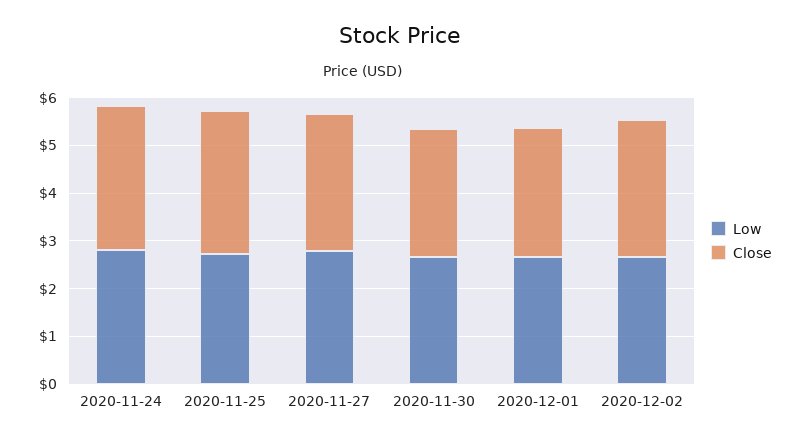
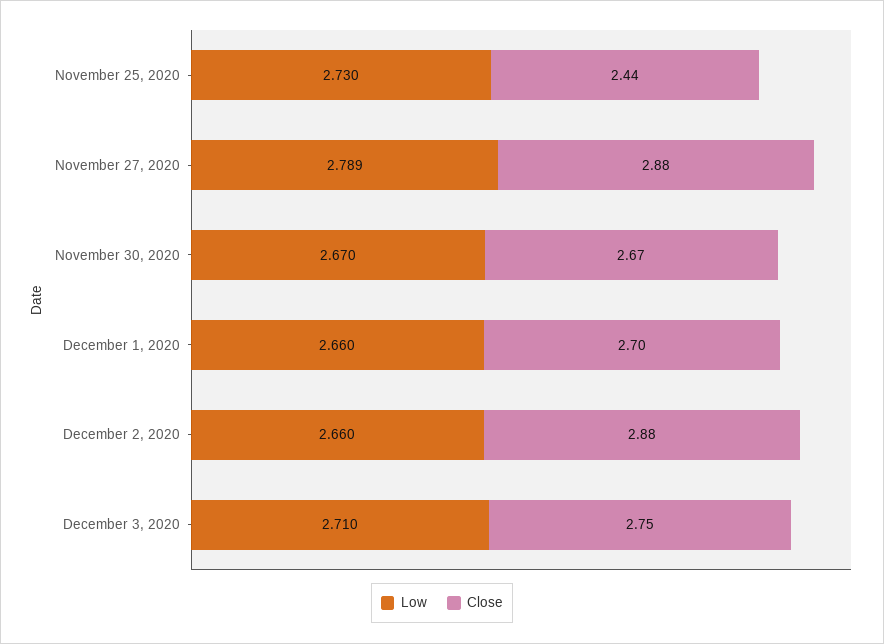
Low, 2020-11-24: 2.8 -> none
Close, 2020-11-24: 3 -> none
Close, 2020-11-25: 3 -> 2.44
Low, December 3, 2020: none -> 2.71
Close, December 3, 2020: none -> 2.75

